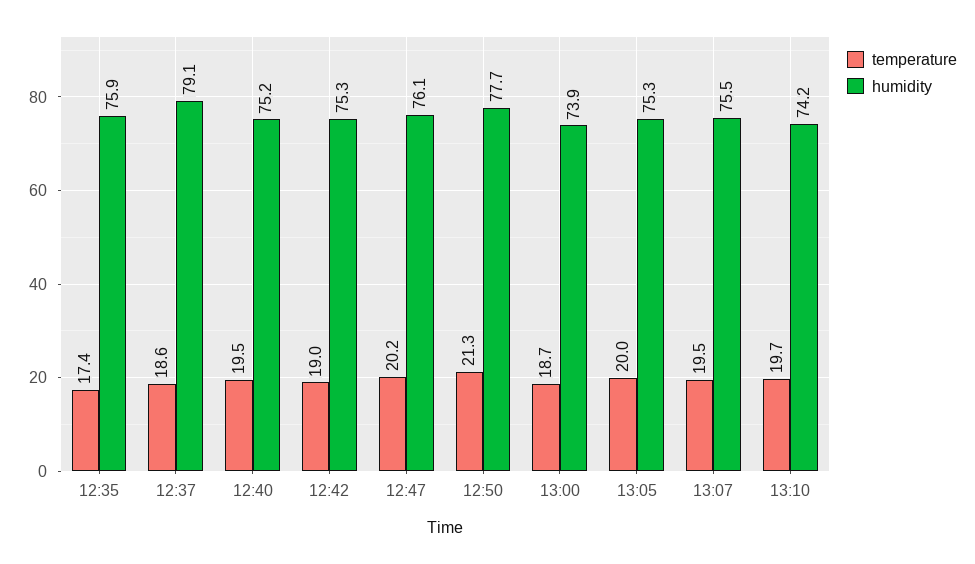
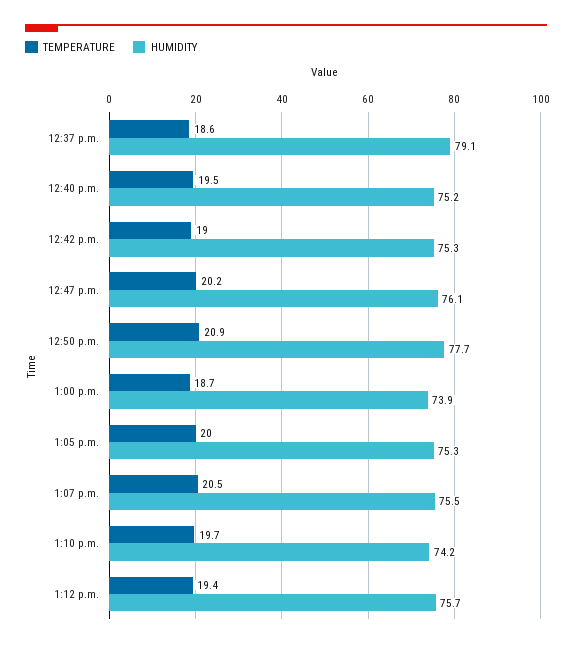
temperature, 12:35: 17.4 -> none
humidity, 12:35: 75.9 -> none
temperature, 12:50: 21.3 -> 20.9
temperature, 13:07: 19.5 -> 20.5
temperature, 1:12 p.m.: none -> 19.4
humidity, 1:12 p.m.: none -> 75.7

